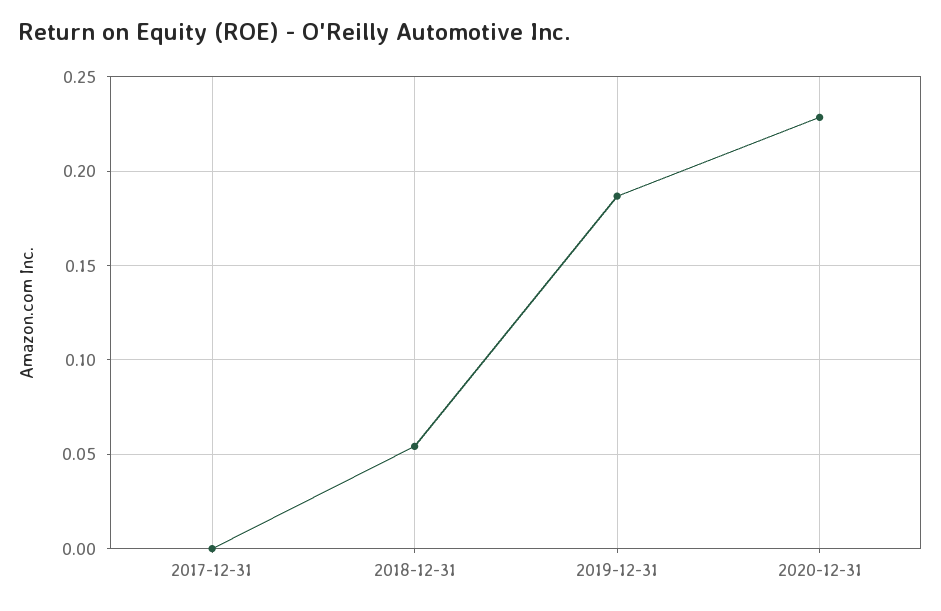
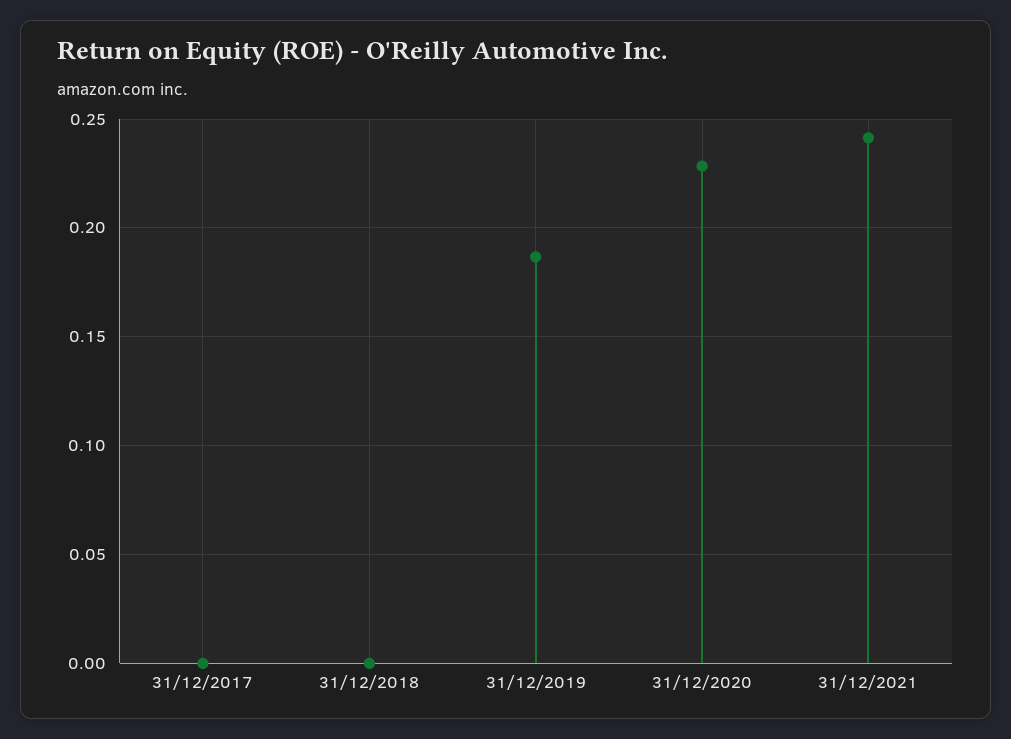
2018-12-31: 0.055 -> 0
31/12/2021: none -> 0.24

